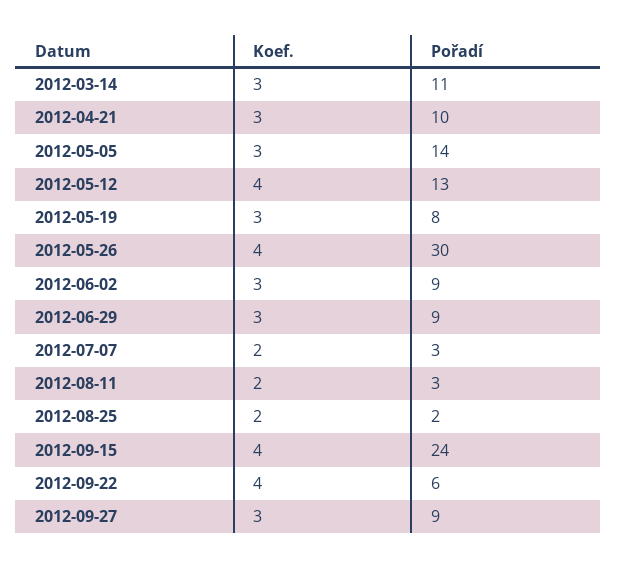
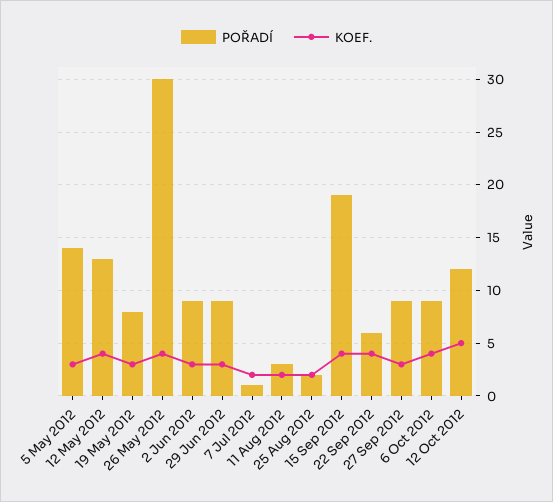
Koef., 2012-03-14: 3 -> none
Pořadí, 2012-03-14: 11 -> none
Koef., 2012-04-21: 3 -> none
Pořadí, 2012-04-21: 10 -> none
Pořadí, 2012-07-07: 3 -> 1
Pořadí, 2012-09-15: 24 -> 19
Pořadí, 6 Oct 2012: none -> 9
Koef., 6 Oct 2012: none -> 4
Pořadí, 12 Oct 2012: none -> 12
Koef., 12 Oct 2012: none -> 5

